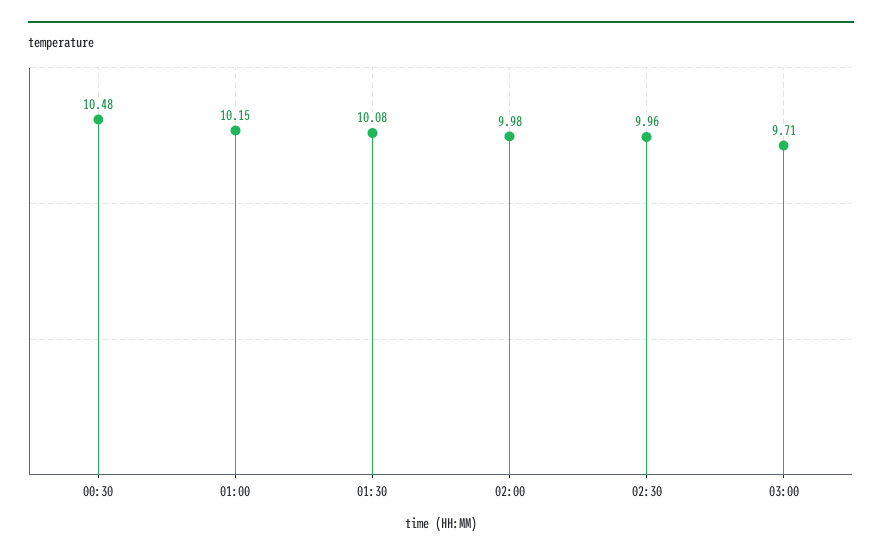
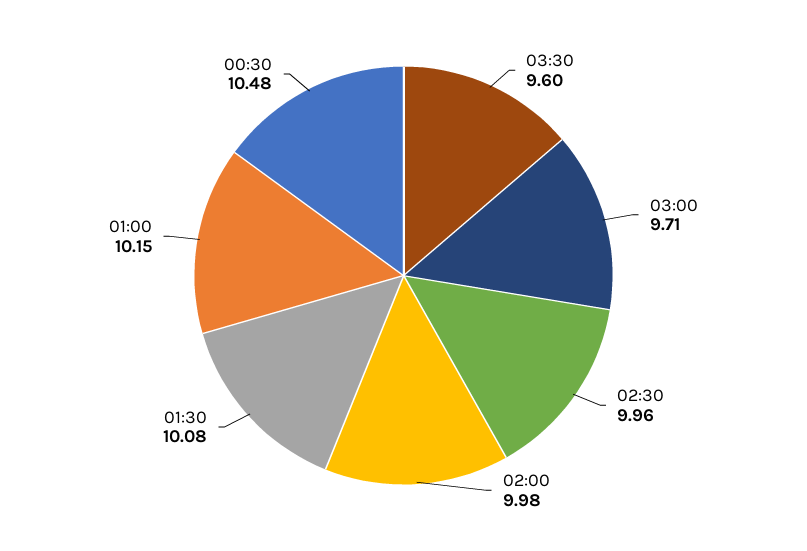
03:30: none -> 9.6

